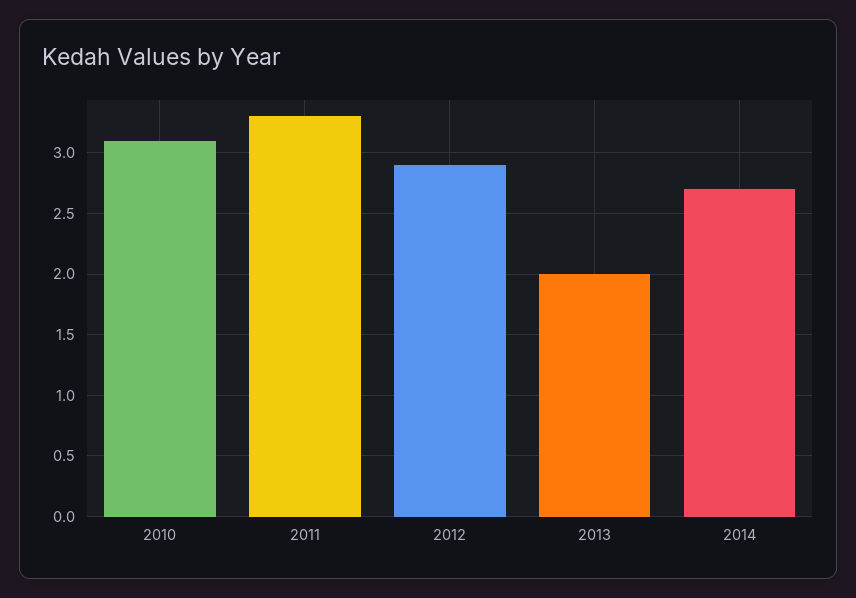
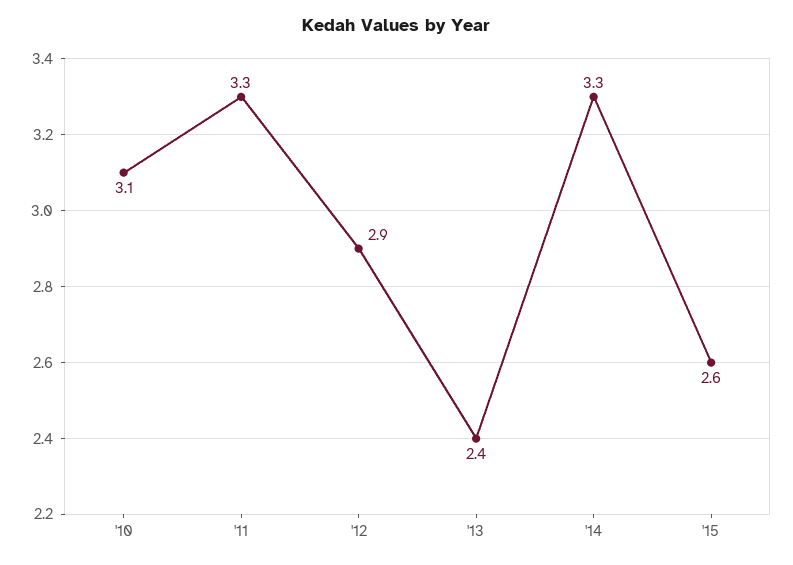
2013: 2 -> 2.4
2014: 2.7 -> 3.3
'15: none -> 2.6

